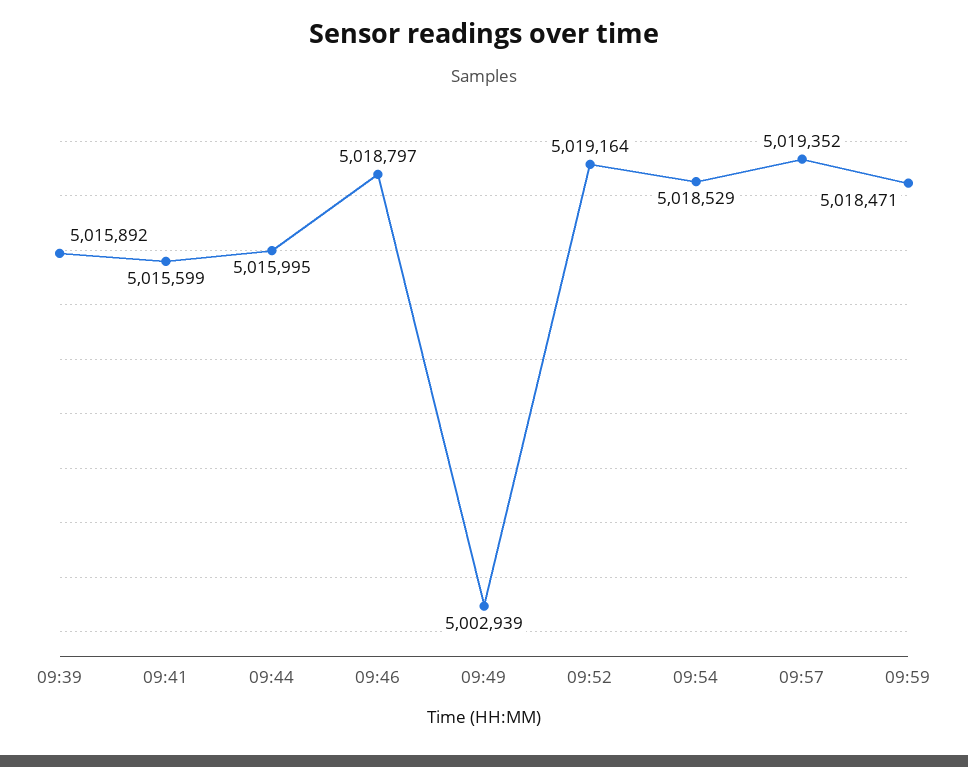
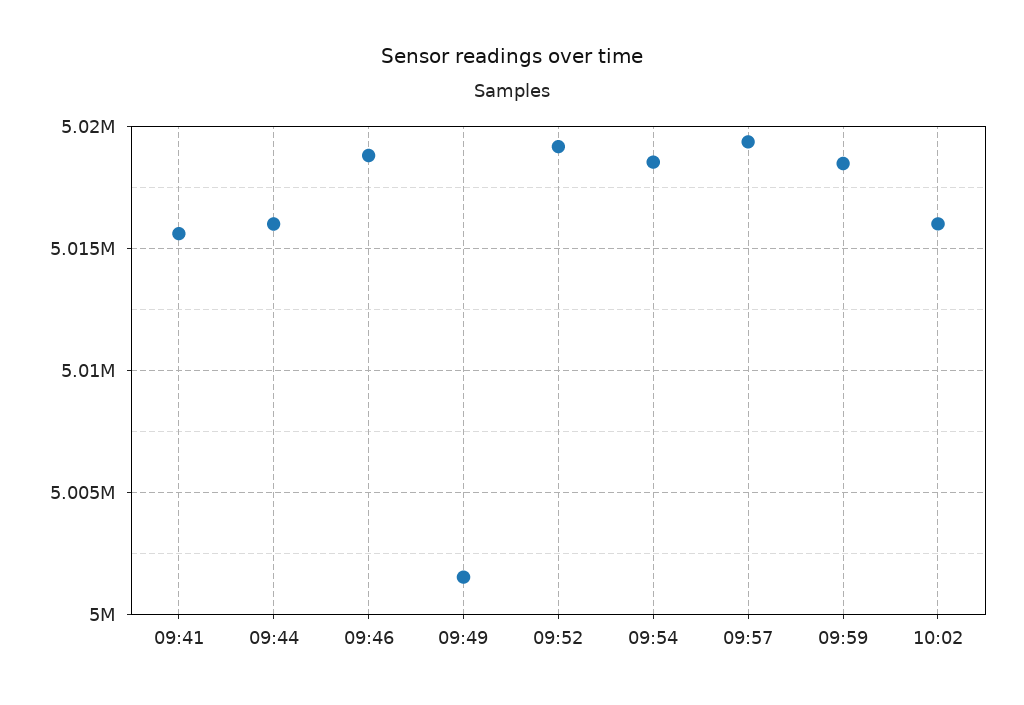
09:39: 5015892 -> none
09:49: 5002939 -> 5001500
10:02: none -> 5016000

